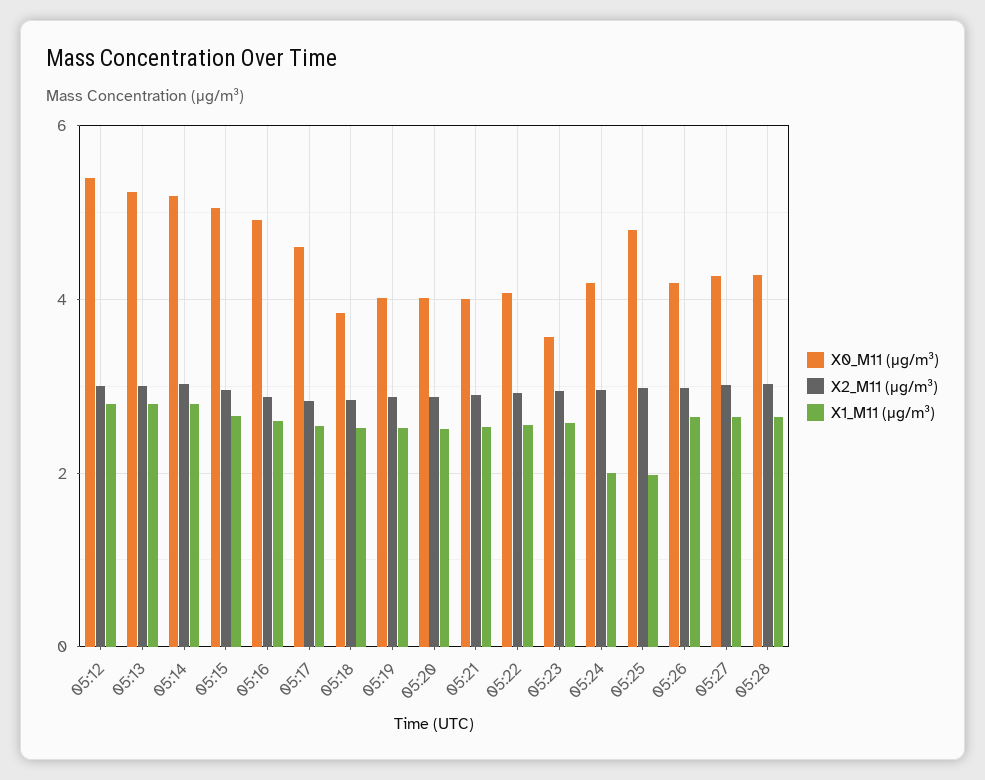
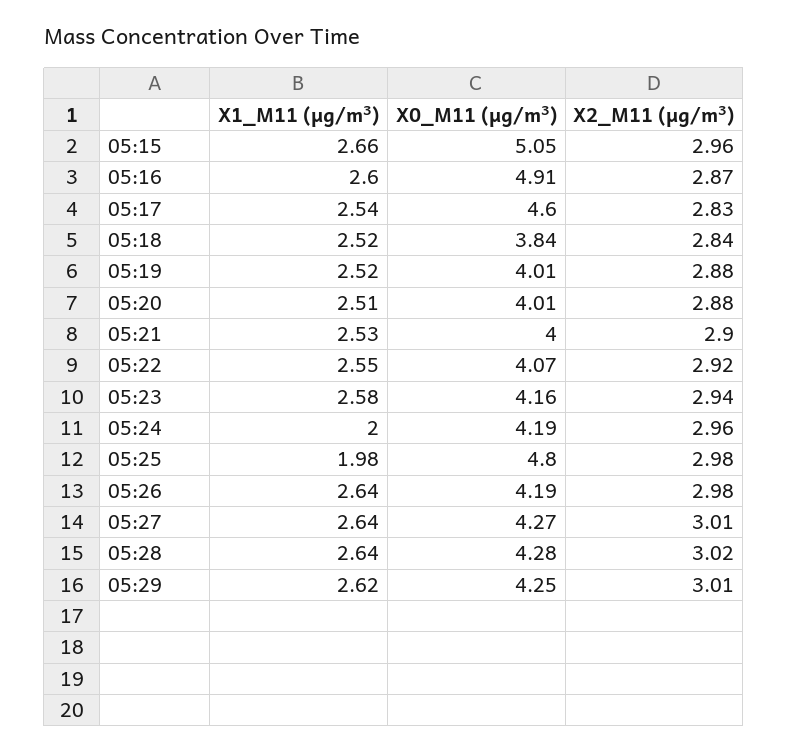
X0_M11 (μg/m³), 05:12: 5.4 -> none
X2_M11 (μg/m³), 05:12: 3 -> none
X1_M11 (μg/m³), 05:12: 2.8 -> none
X0_M11 (μg/m³), 05:13: 5.2 -> none
X2_M11 (μg/m³), 05:13: 3 -> none
X1_M11 (μg/m³), 05:13: 2.8 -> none
X0_M11 (μg/m³), 05:14: 5.2 -> none
X2_M11 (μg/m³), 05:14: 3 -> none
X1_M11 (μg/m³), 05:14: 2.8 -> none
X0_M11 (μg/m³), 05:23: 3.6 -> 4.16
X1_M11 (μg/m³), 05:29: none -> 2.62
X0_M11 (μg/m³), 05:29: none -> 4.25
X2_M11 (μg/m³), 05:29: none -> 3.01

